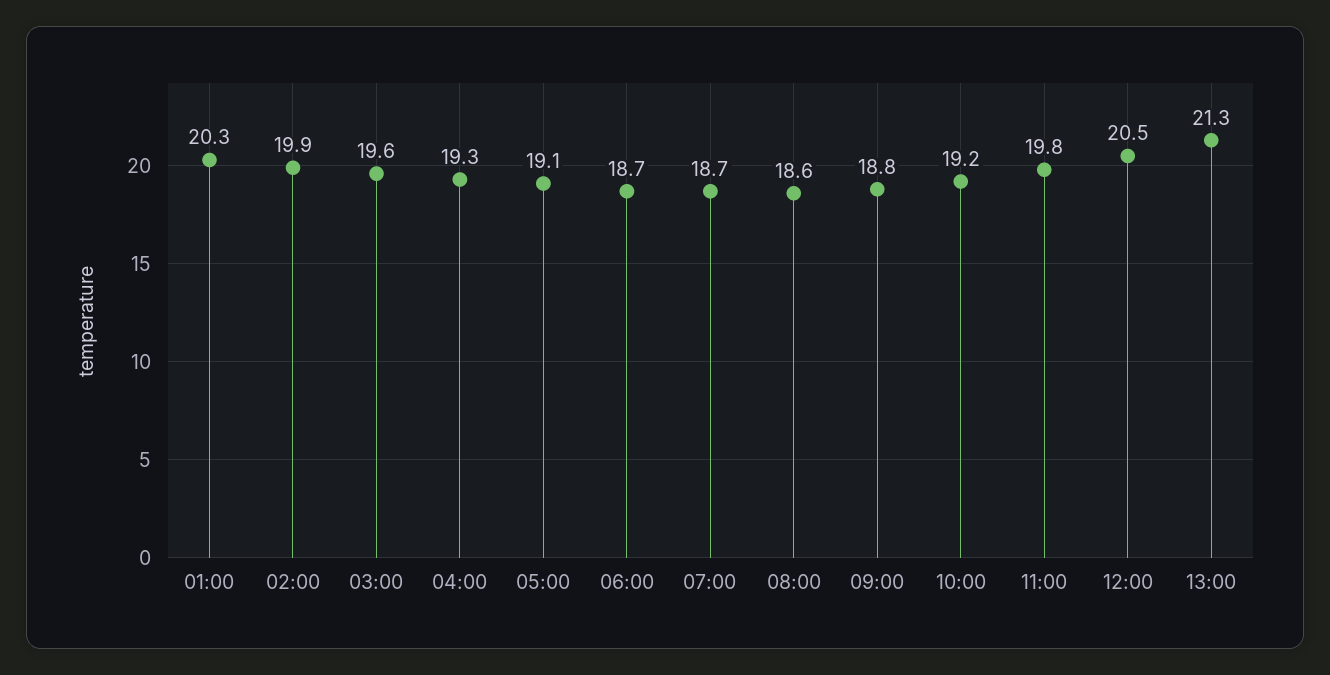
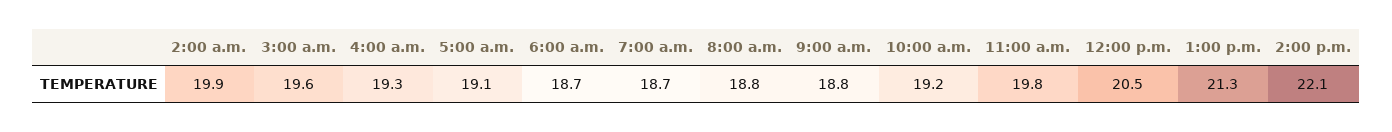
01:00: 20.3 -> none
08:00: 18.6 -> 18.8
2:00 p.m.: none -> 22.1

